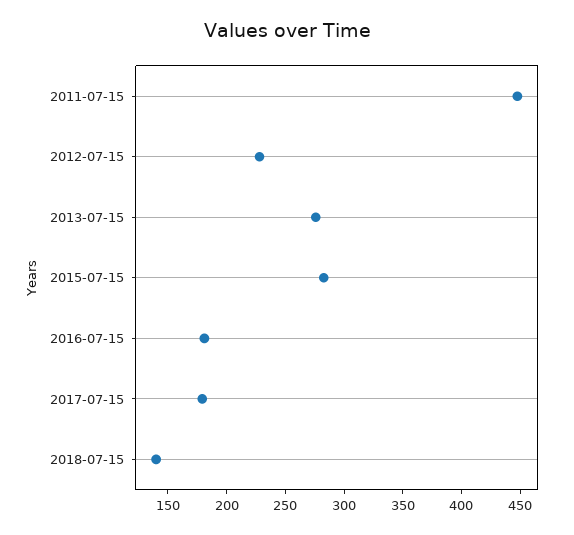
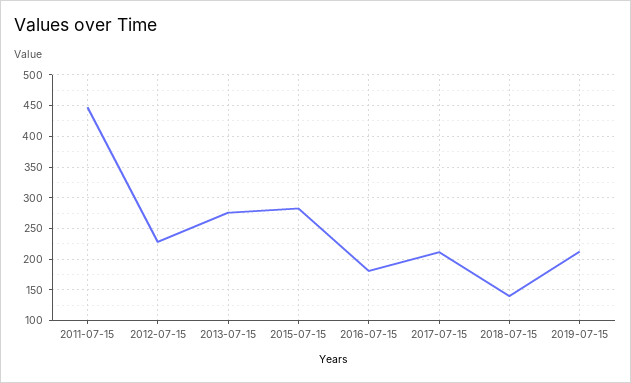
2017-07-15: 180 -> 210
2019-07-15: none -> 210

